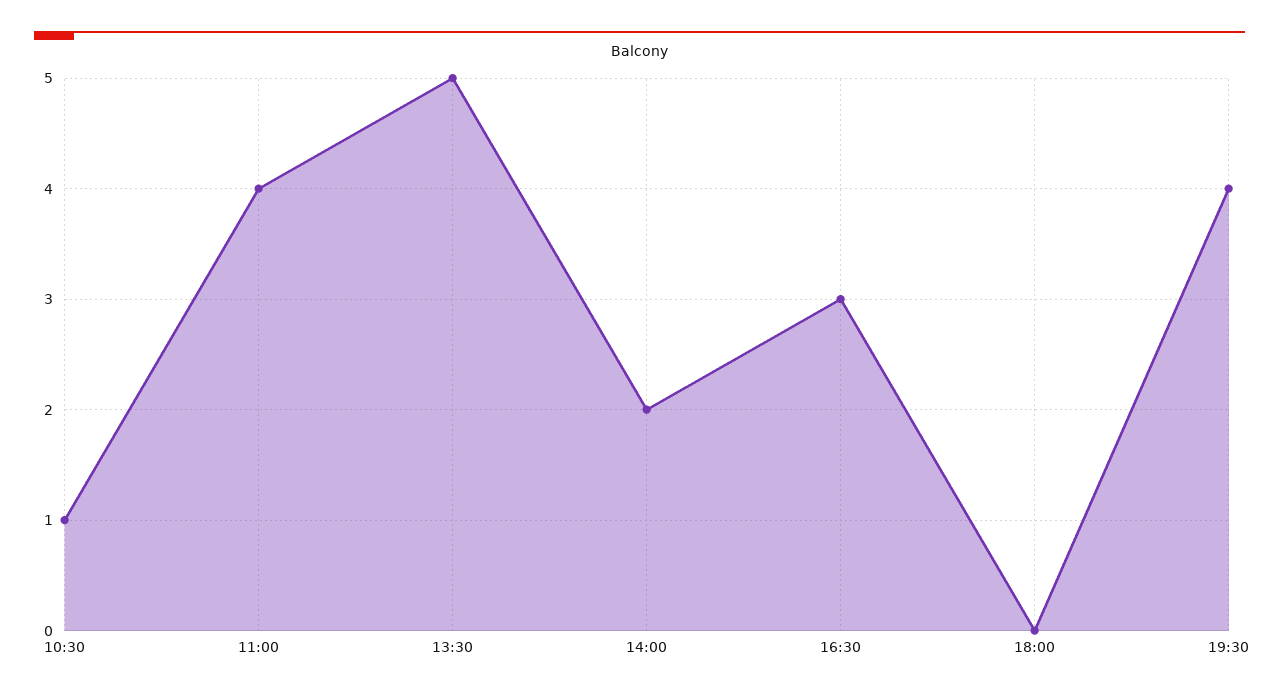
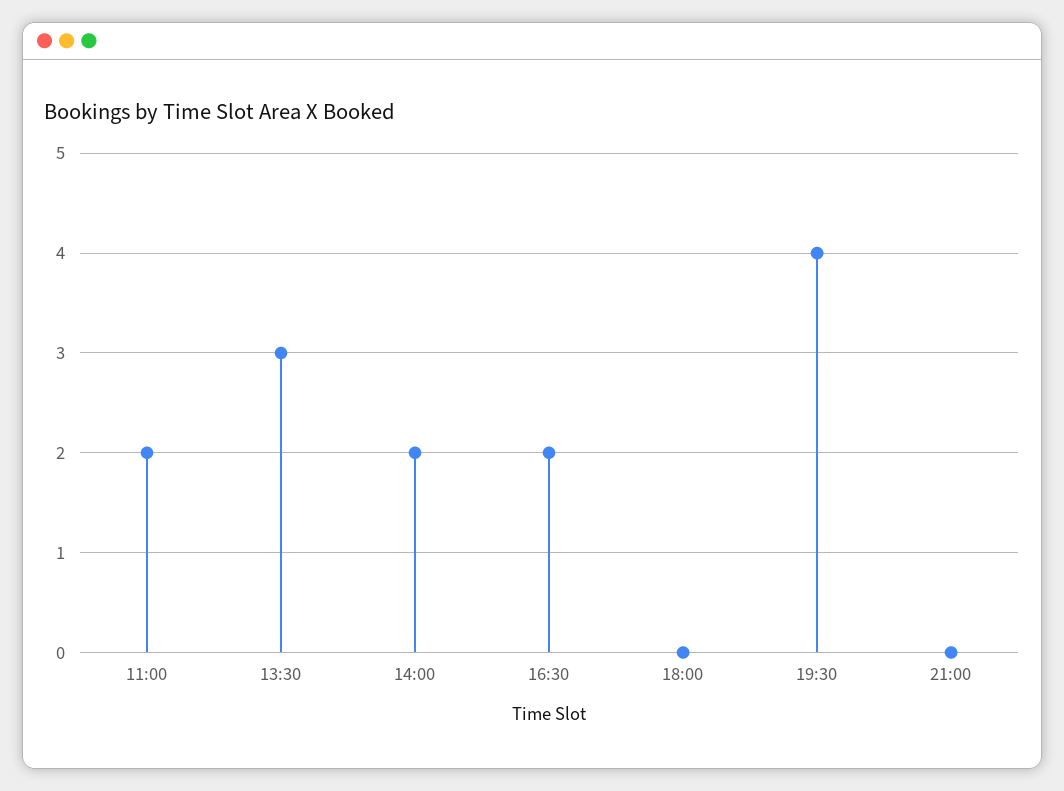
10:30: 1 -> none
11:00: 4 -> 2
13:30: 5 -> 3
16:30: 3 -> 2
21:00: none -> 0

